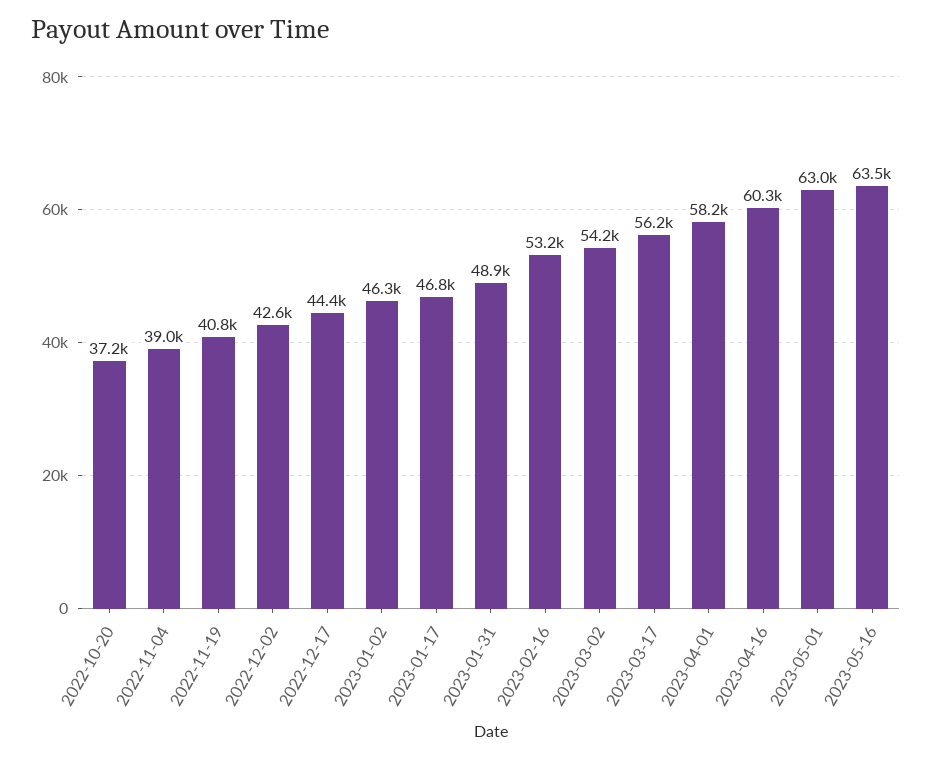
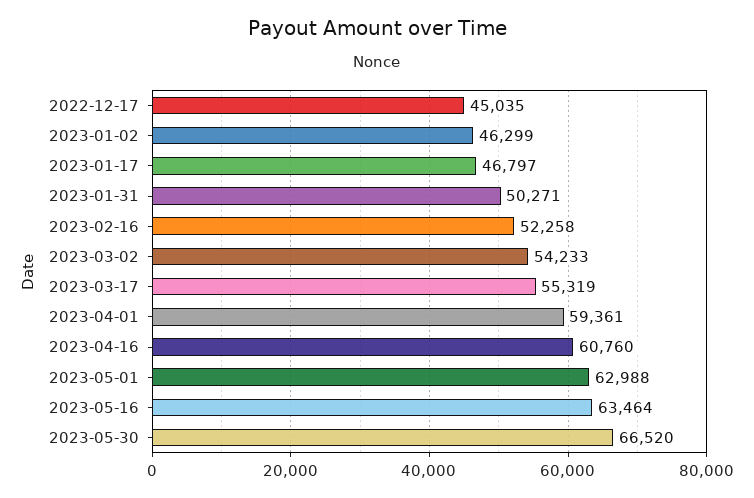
2022-10-20: 37200 -> none
2022-11-04: 39000 -> none
2022-11-19: 40800 -> none
2022-12-02: 42600 -> none
2022-12-17: 44400 -> 45035
2023-01-31: 48900 -> 50271
2023-02-16: 53200 -> 52258
2023-03-17: 56200 -> 55319
2023-04-01: 58200 -> 59361
2023-04-16: 60300 -> 60760
2023-05-30: none -> 66520

